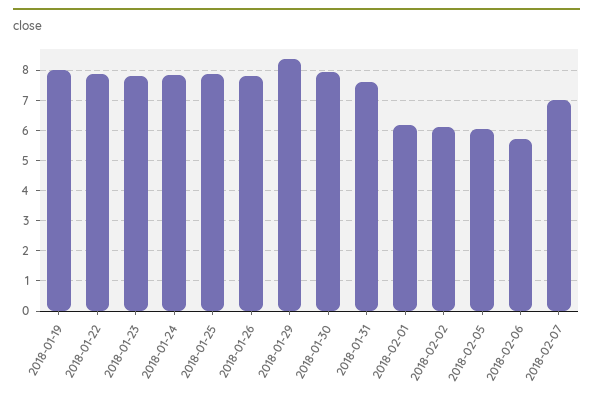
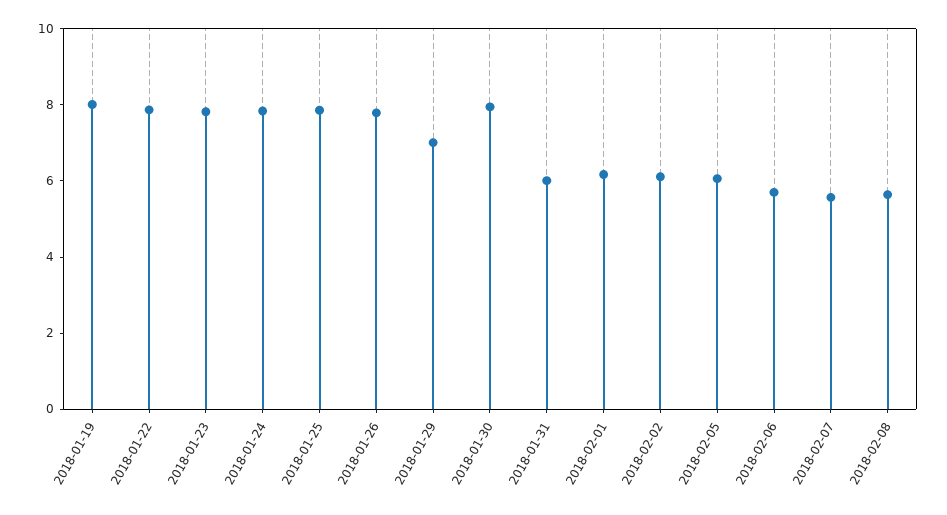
2018-01-29: 8.4 -> 7
2018-01-31: 7.6 -> 6
2018-02-07: 7 -> 5.5
2018-02-08: none -> 5.5

